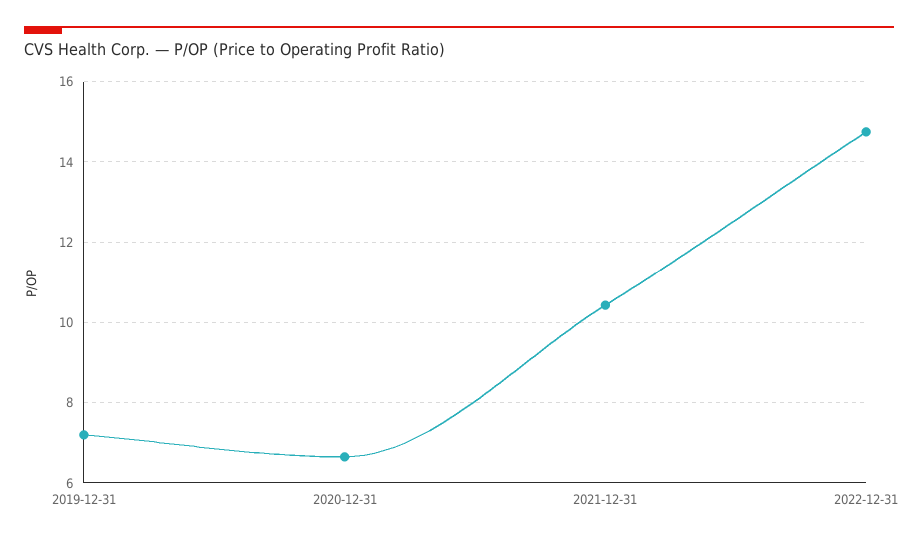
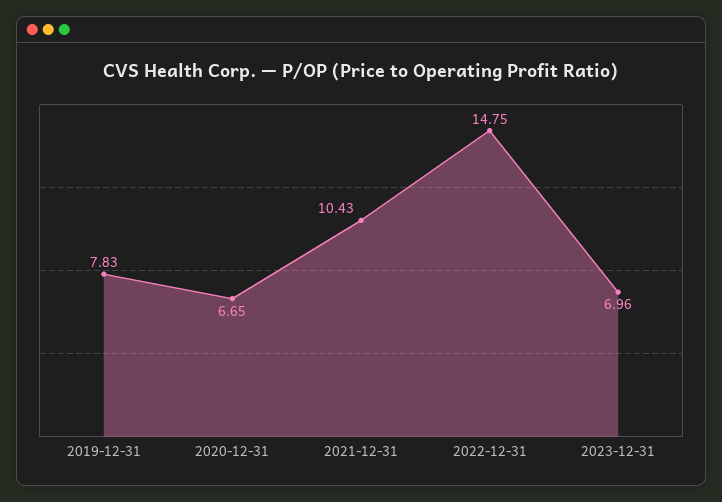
2019-12-31: 7.2 -> 7.83
2023-12-31: none -> 6.96

